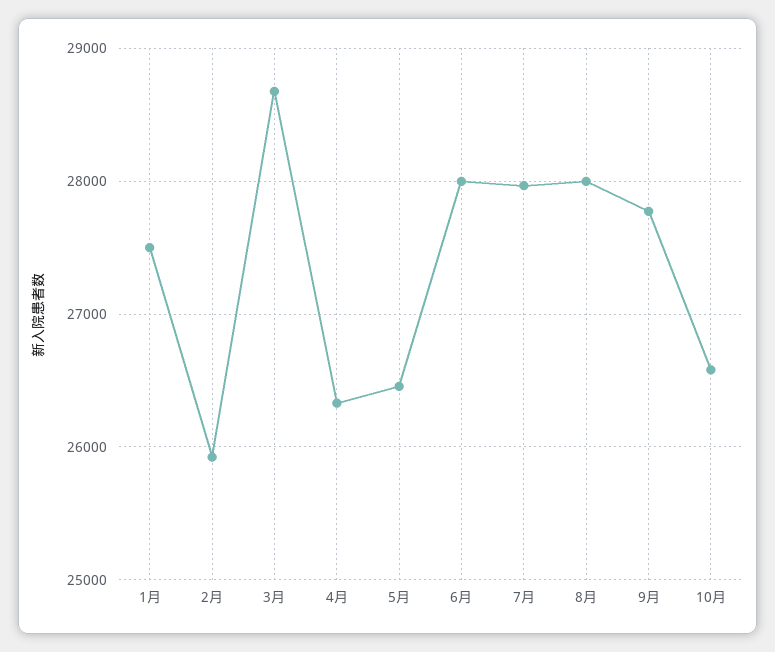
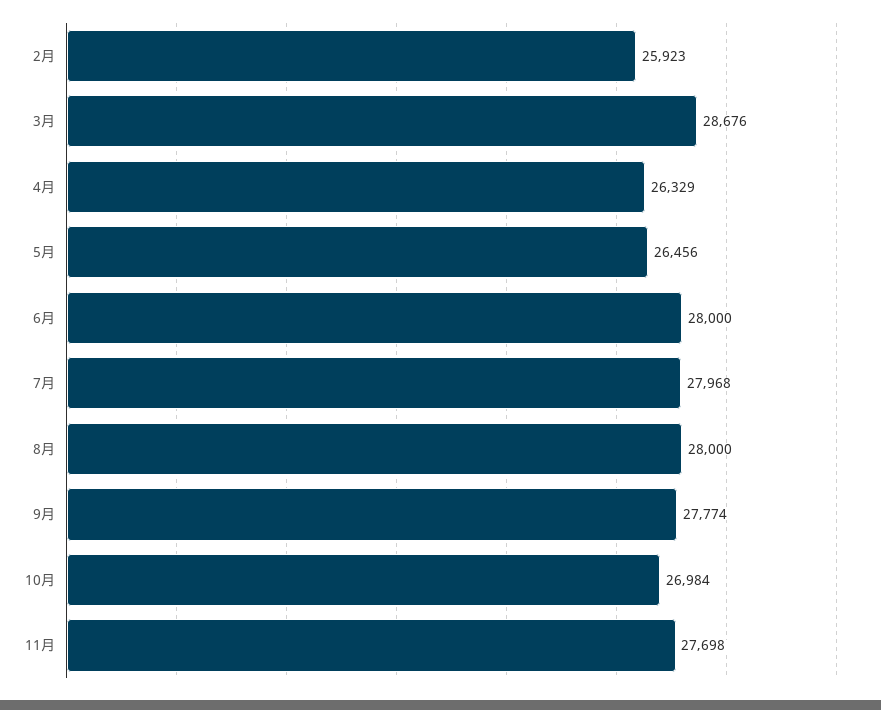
1月: 27500 -> none
10月: 26600 -> 26984
11月: none -> 27698

